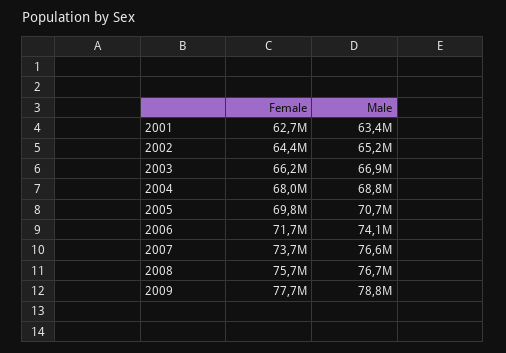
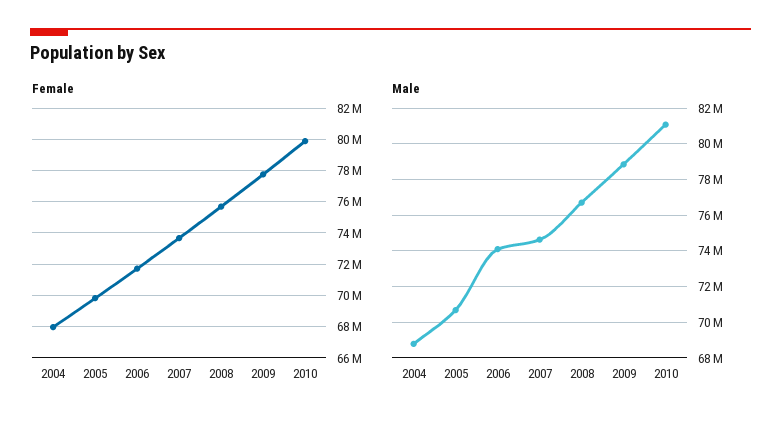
Female, 2001: 62700000 -> none
Male, 2001: 63400000 -> none
Female, 2002: 64400000 -> none
Male, 2002: 65200000 -> none
Female, 2003: 66200000 -> none
Male, 2003: 66900000 -> none
Male, 2007: 76600000 -> 74500000
Female, 2010: none -> 80000000
Male, 2010: none -> 81000000

